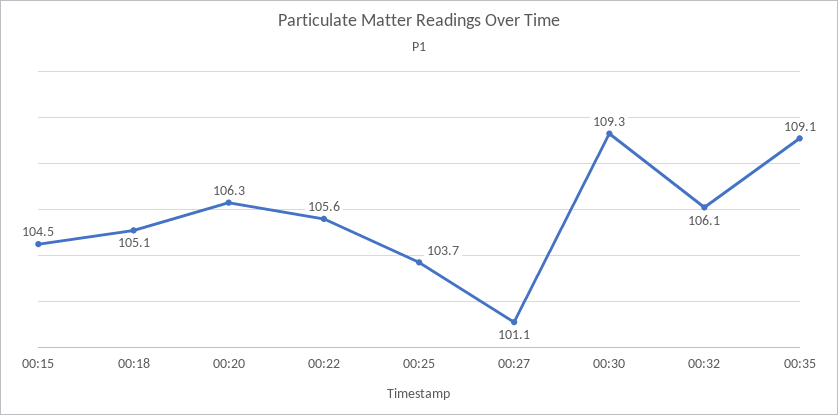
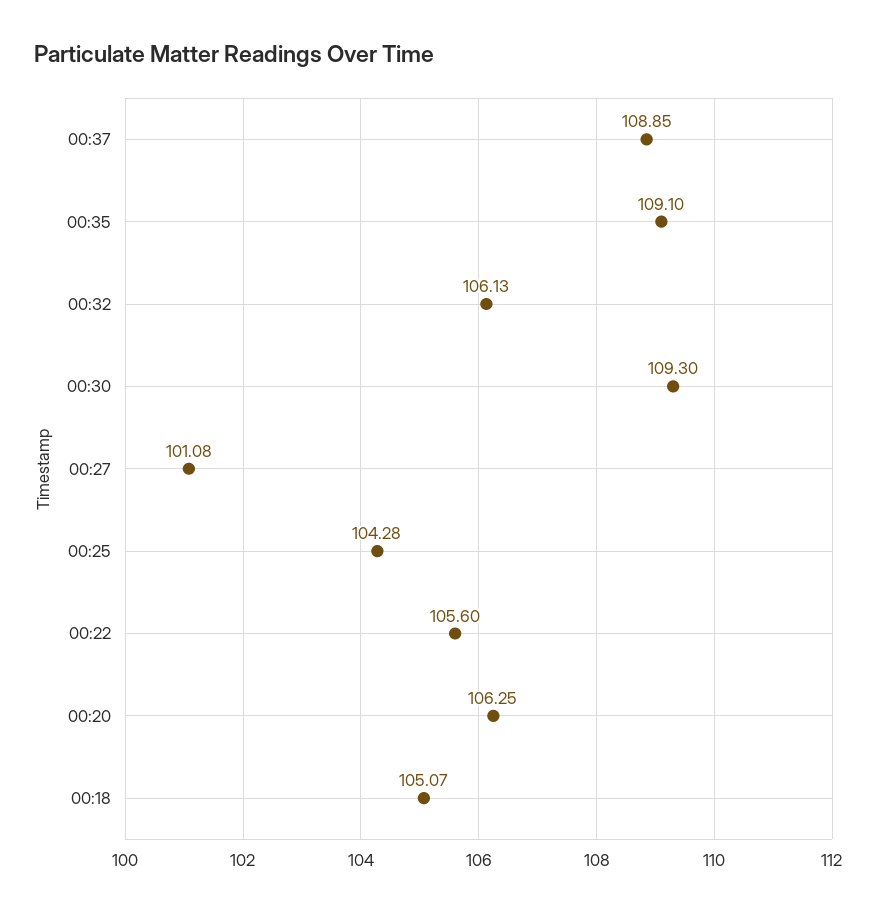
00:15: 104.5 -> none
00:25: 103.7 -> 104.28
00:37: none -> 108.85

